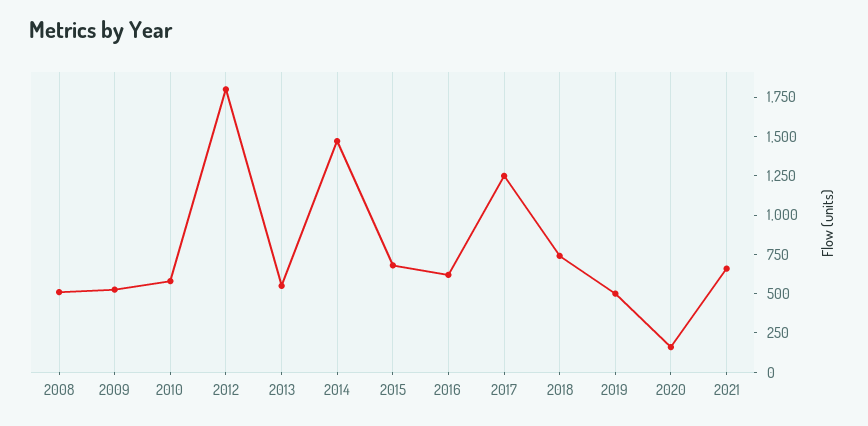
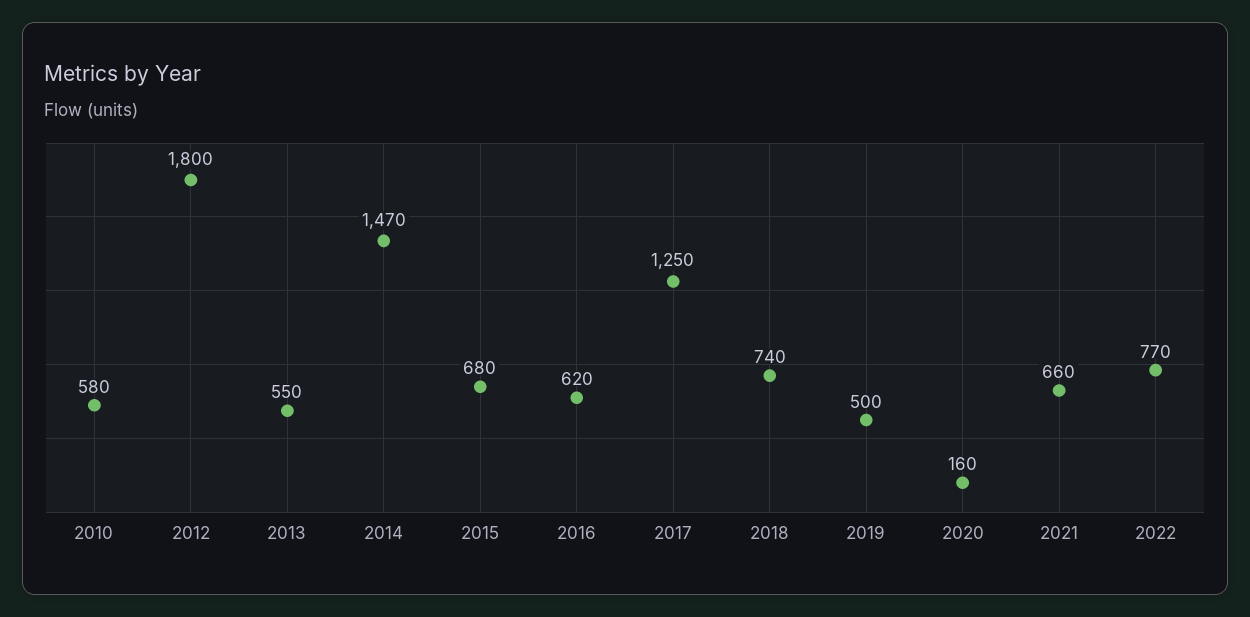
2008: 500 -> none
2009: 500 -> none
2022: none -> 770

